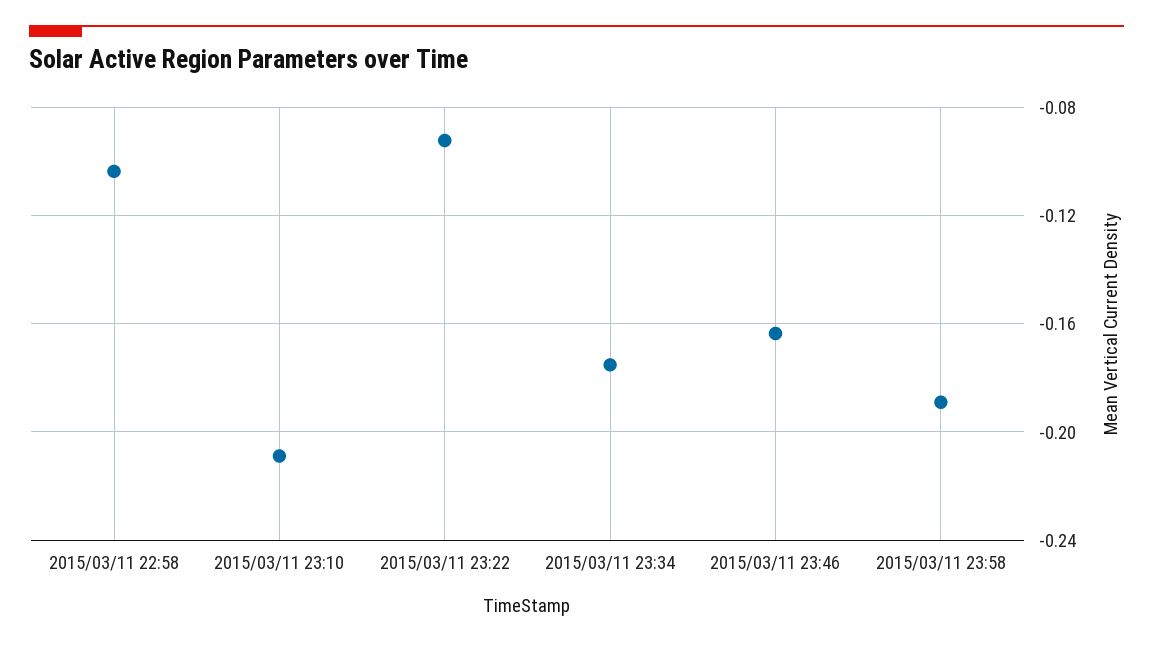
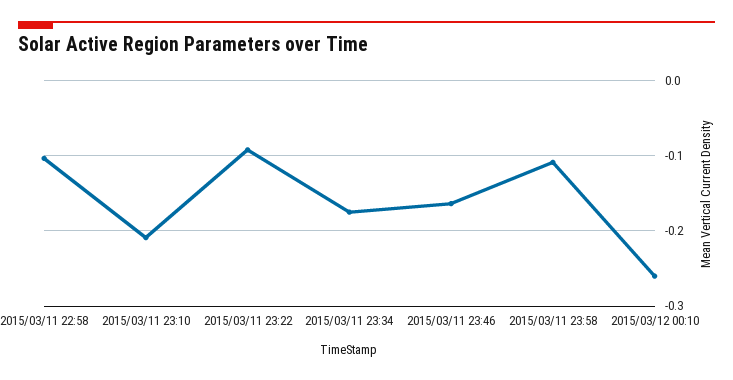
2015/03/11 23:58: -0.19 -> -0.11
2015/03/12 00:10: none -> -0.26

